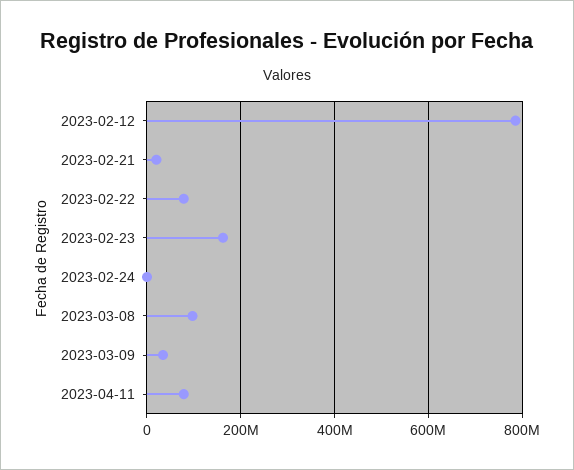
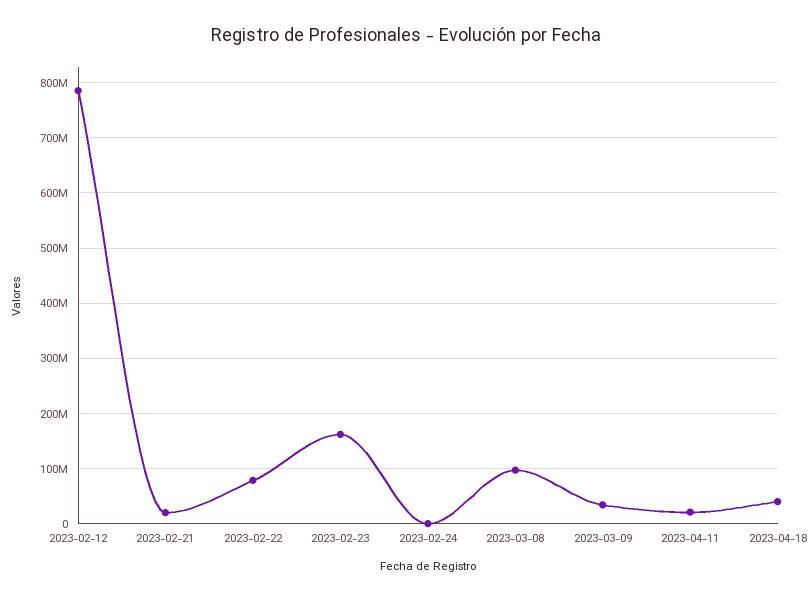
2023-04-11: 80000000 -> 20000000
2023-04-18: none -> 40000000

